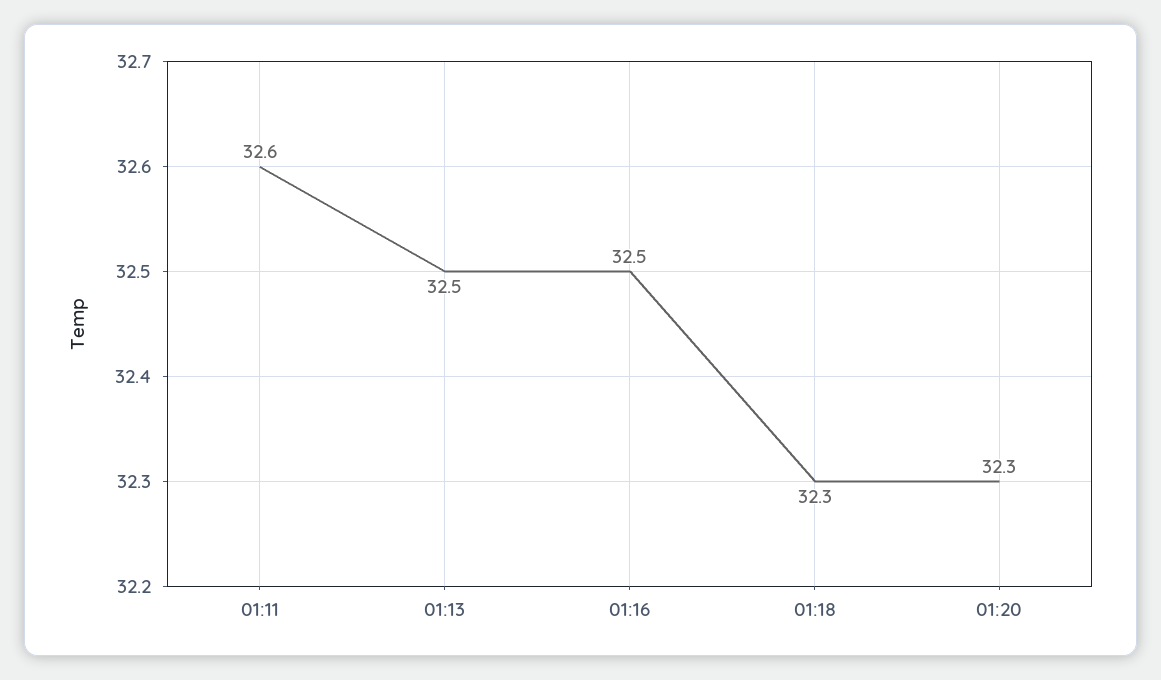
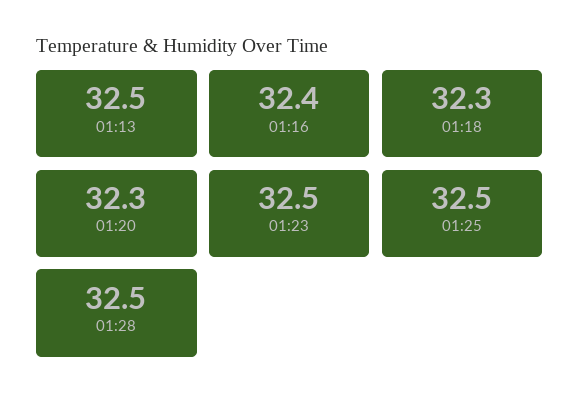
01:11: 32.6 -> none
01:16: 32.5 -> 32.4
01:23: none -> 32.5
01:25: none -> 32.5
01:28: none -> 32.5

